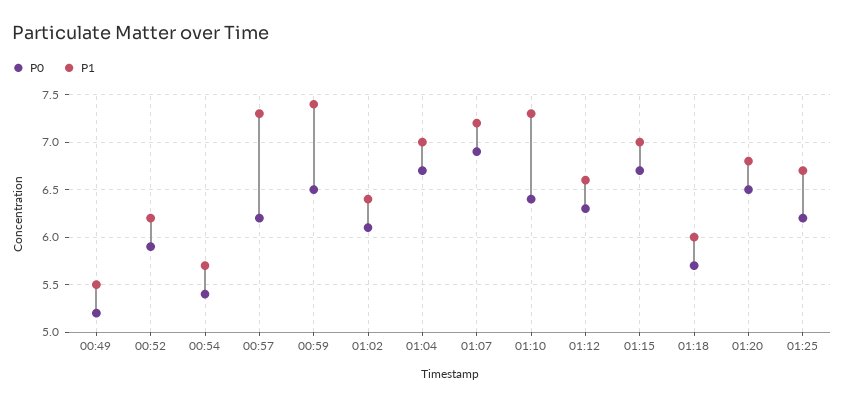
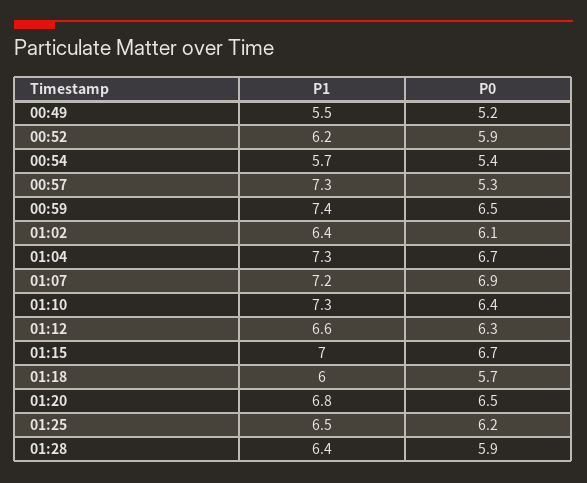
P0, 00:57: 6.2 -> 5.3
P1, 01:04: 7 -> 7.3
P1, 01:25: 6.7 -> 6.5
P1, 01:28: none -> 6.4
P0, 01:28: none -> 5.9

